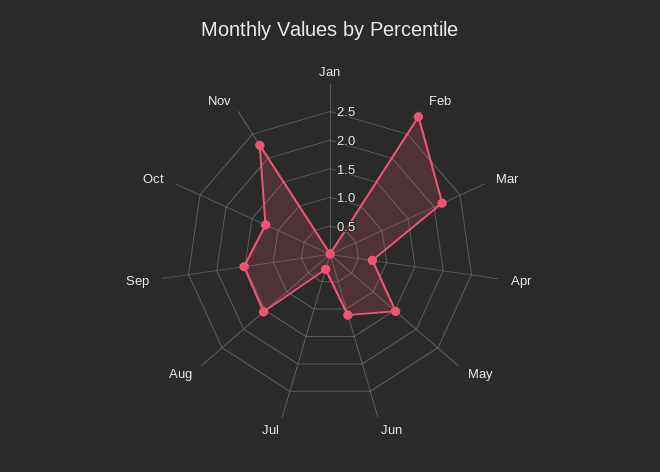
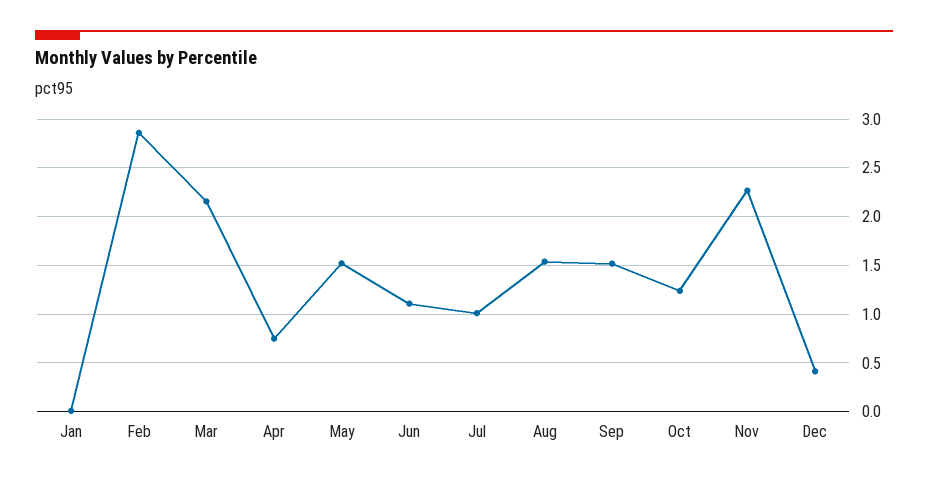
Jul: 0.25 -> 1
Dec: none -> 0.4

